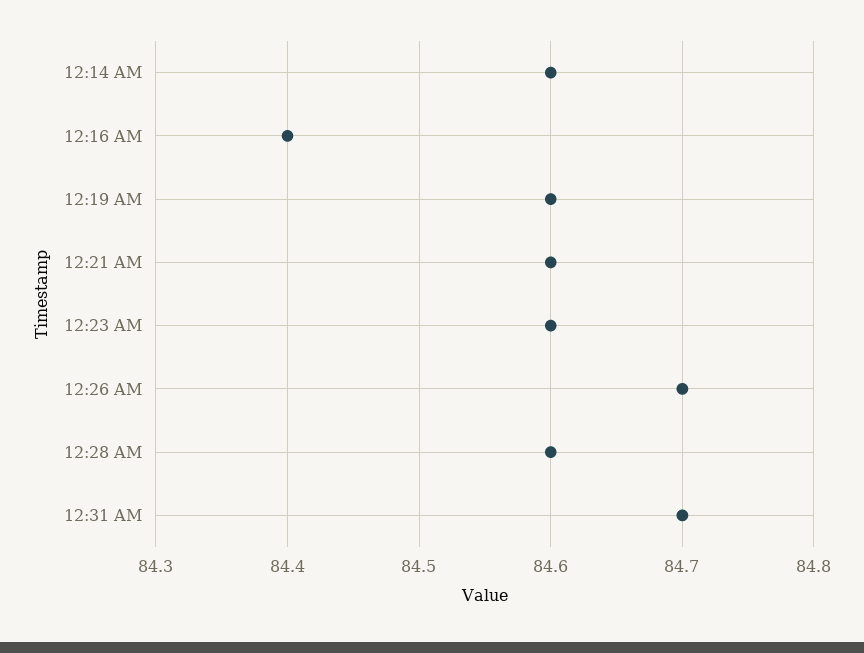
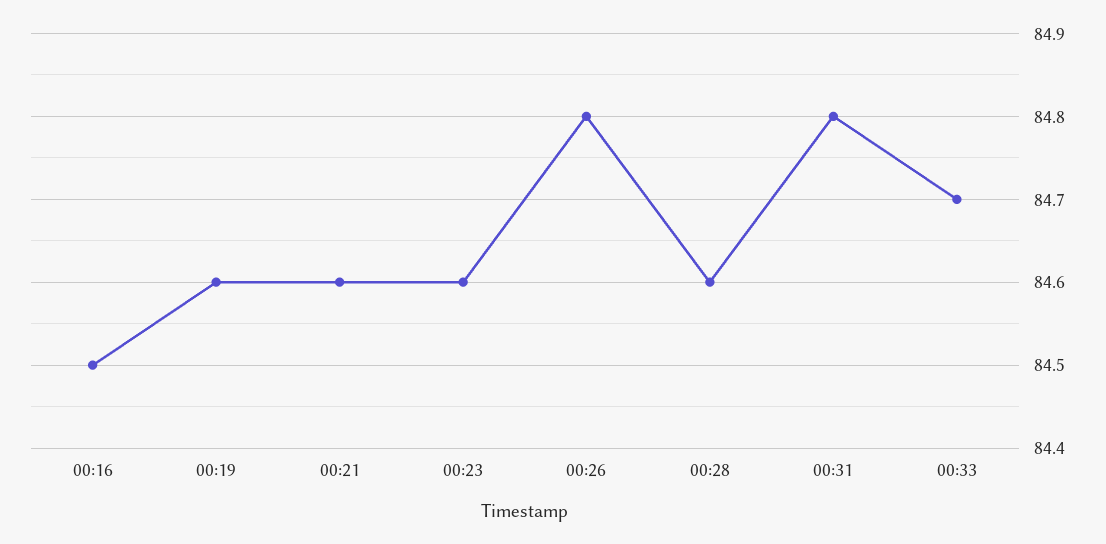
12:14 AM: 84.6 -> none
12:16 AM: 84.4 -> 84.5
12:26 AM: 84.7 -> 84.8
12:31 AM: 84.7 -> 84.8
00:33: none -> 84.7

